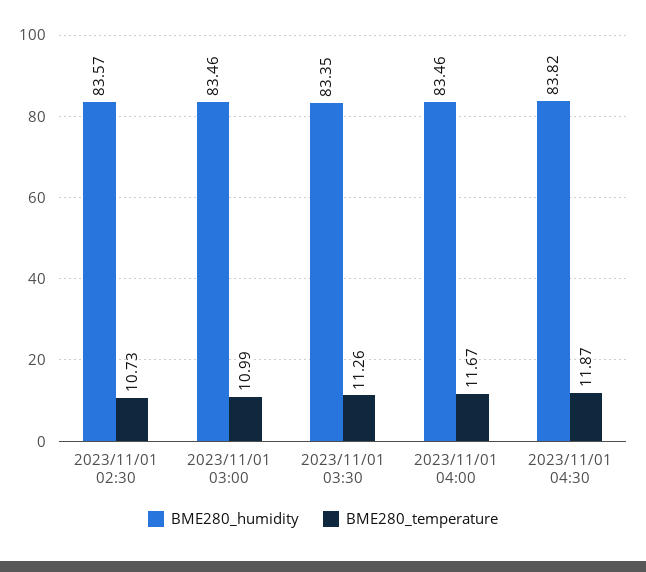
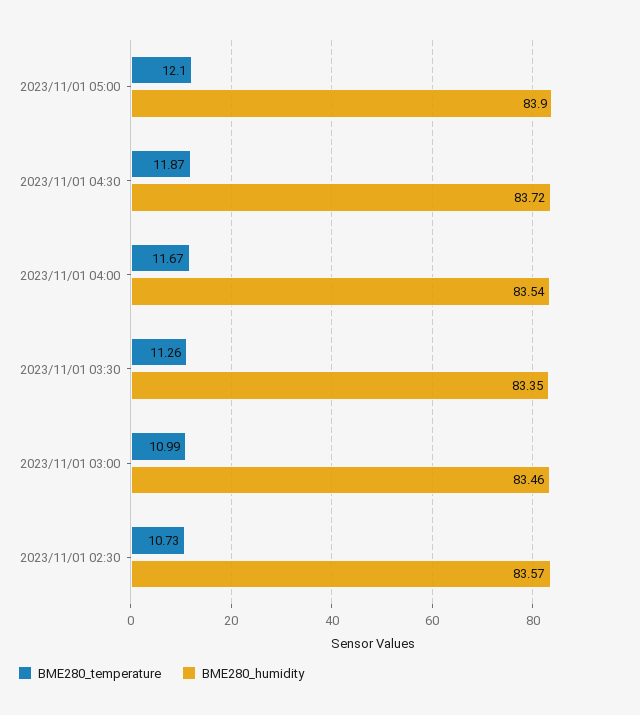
BME280_humidity, 2023/11/01 04:00: 83.46 -> 83.54
BME280_humidity, 2023/11/01 04:30: 83.82 -> 83.72
BME280_temperature, 2023/11/01 05:00: none -> 12.1
BME280_humidity, 2023/11/01 05:00: none -> 83.9

